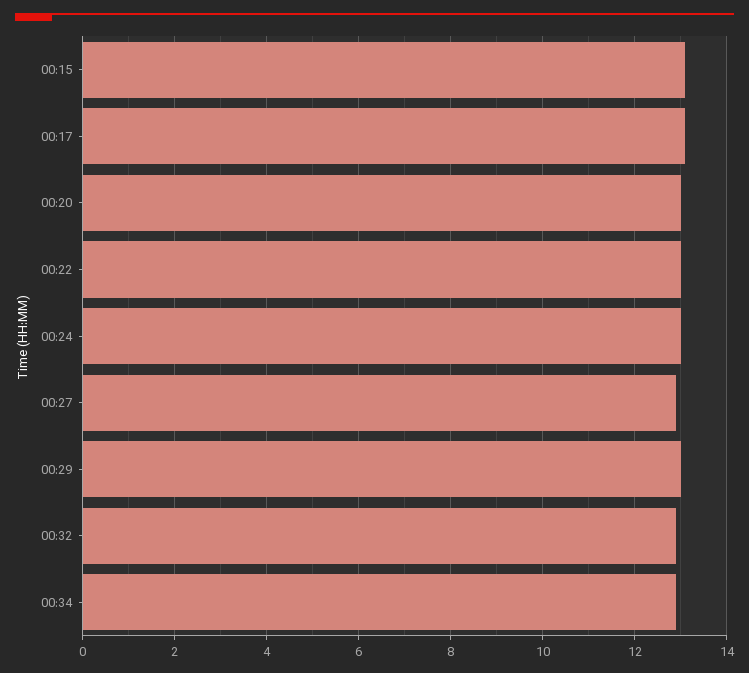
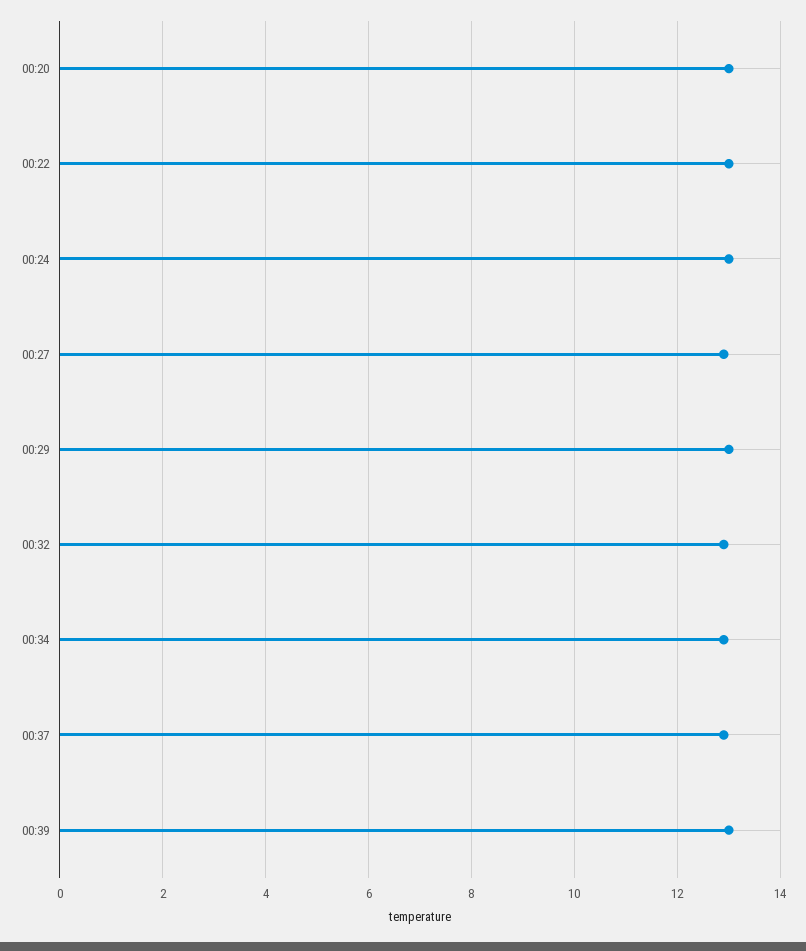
00:15: 13 -> none
00:17: 13 -> none
00:37: none -> 13
00:39: none -> 13

